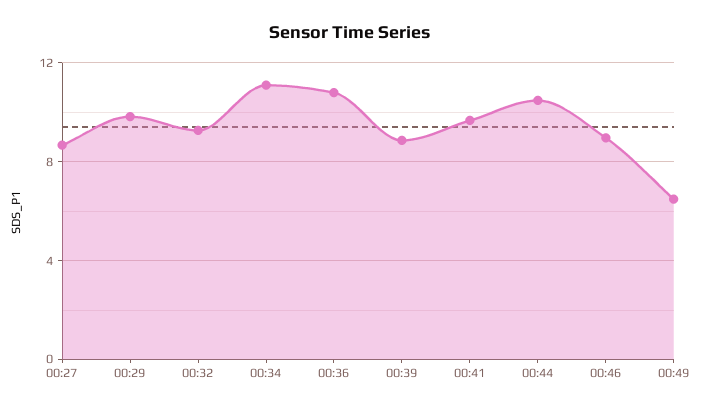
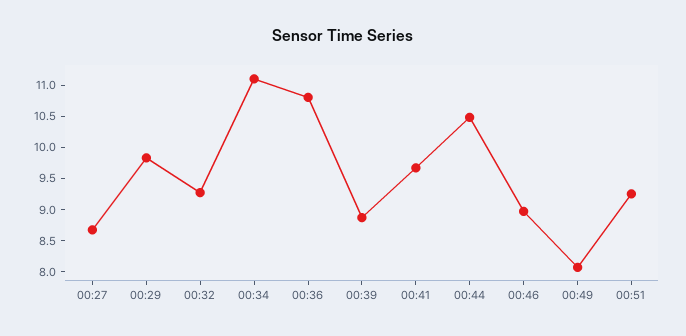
00:49: 6.5 -> 8
00:51: none -> 9.25

